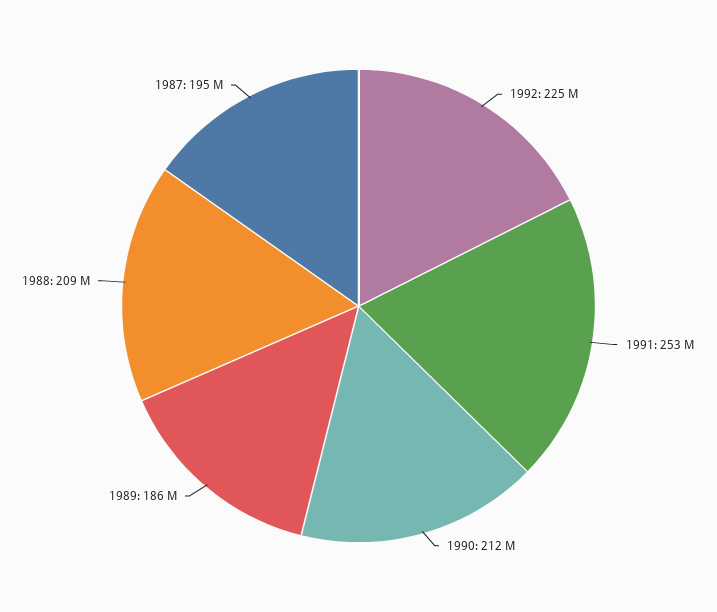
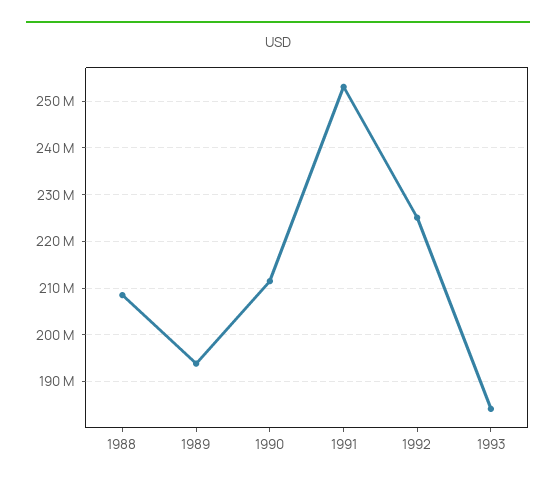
1989: 186000000 -> 194000000
1987: 195000000 -> none
1993: none -> 184000000

